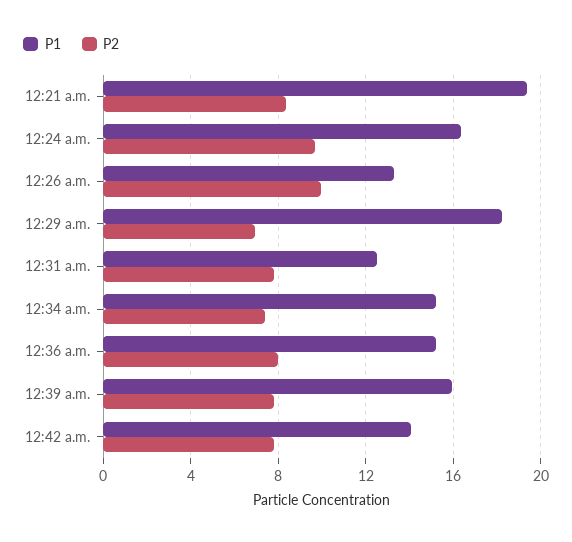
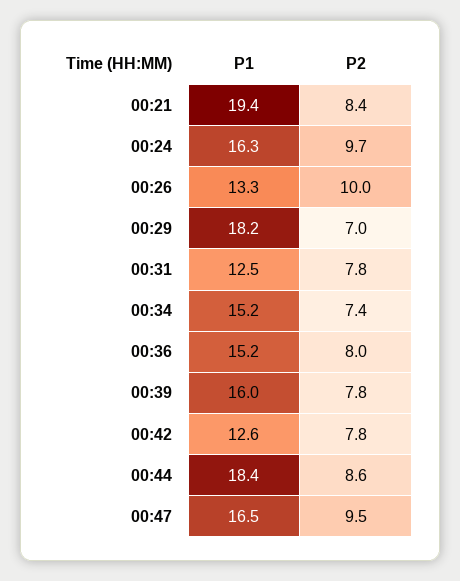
P1, 12:42 a.m.: 14 -> 12.6
P1, 00:44: none -> 18.4
P2, 00:44: none -> 8.6
P1, 00:47: none -> 16.5
P2, 00:47: none -> 9.5

